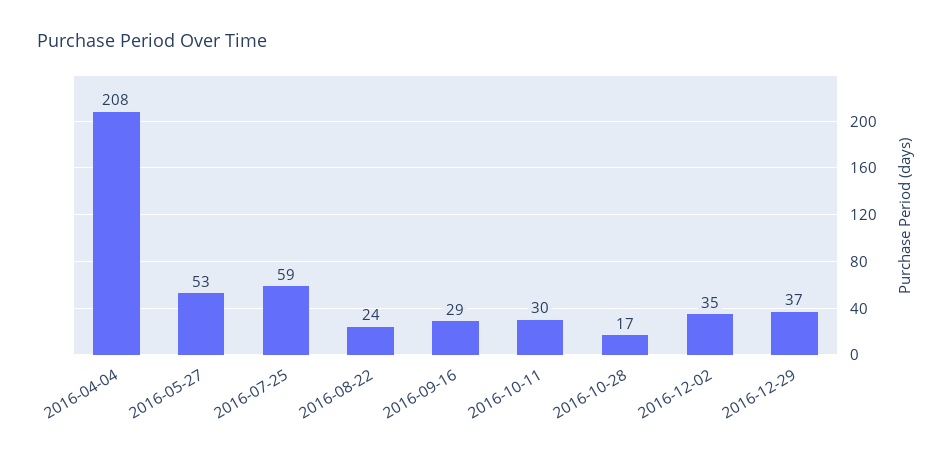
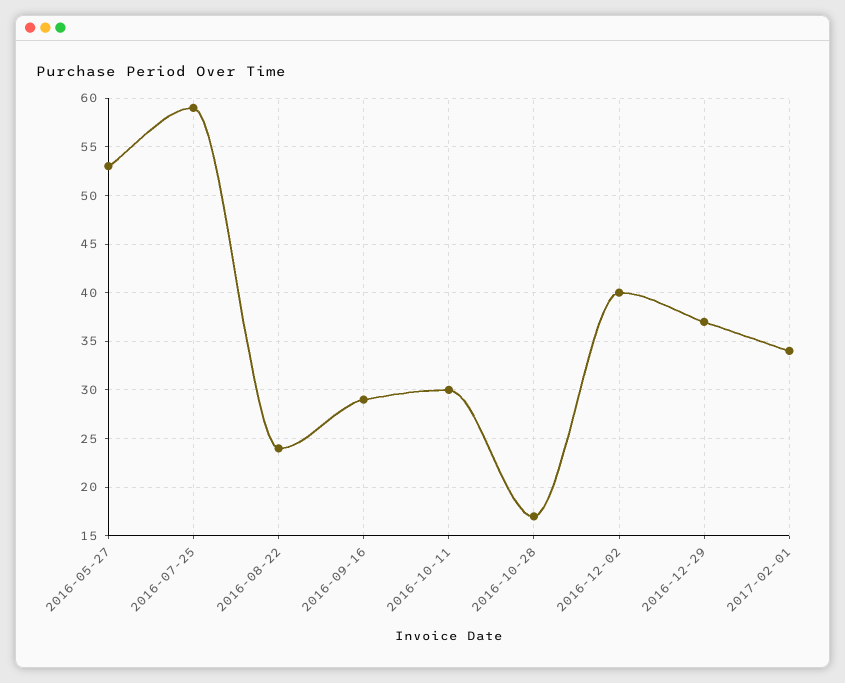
2016-04-04: 208 -> none
2016-12-02: 35 -> 40
2017-02-01: none -> 34

